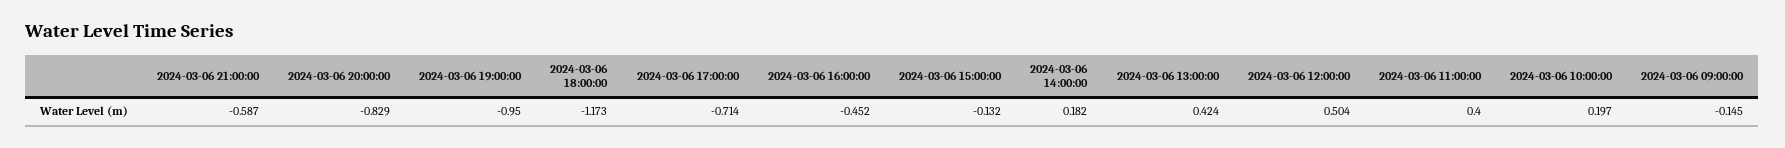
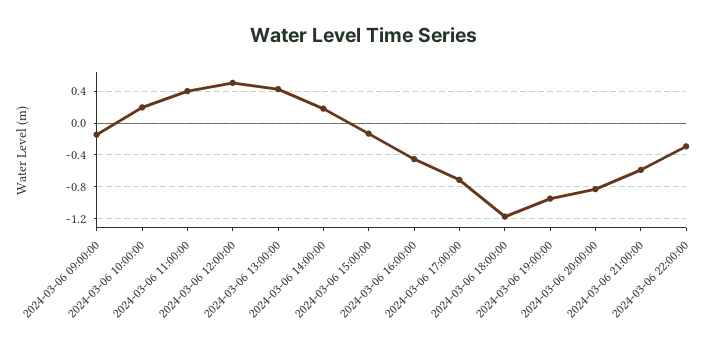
2024-03-06 22:00:00: none -> -0.3

